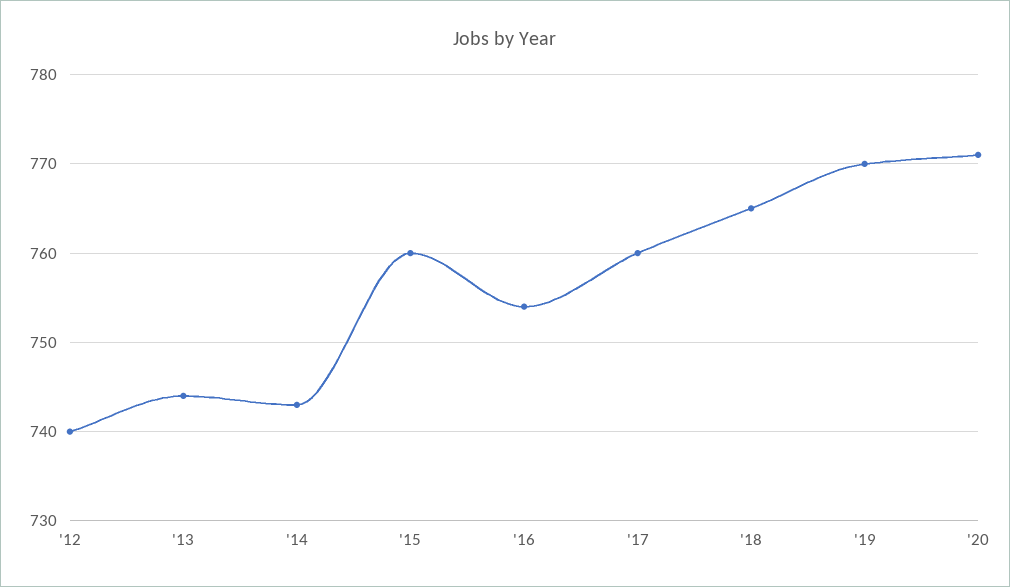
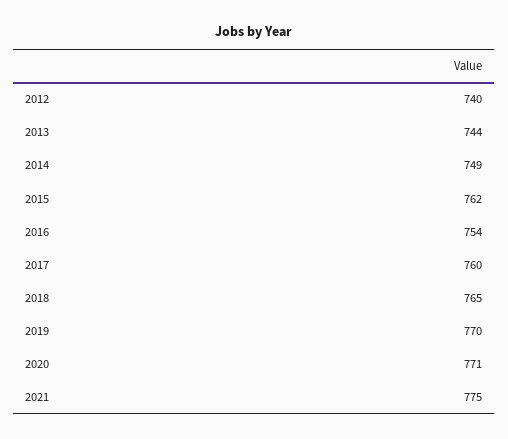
'14: 743 -> 749
'15: 760 -> 762
2021: none -> 775

